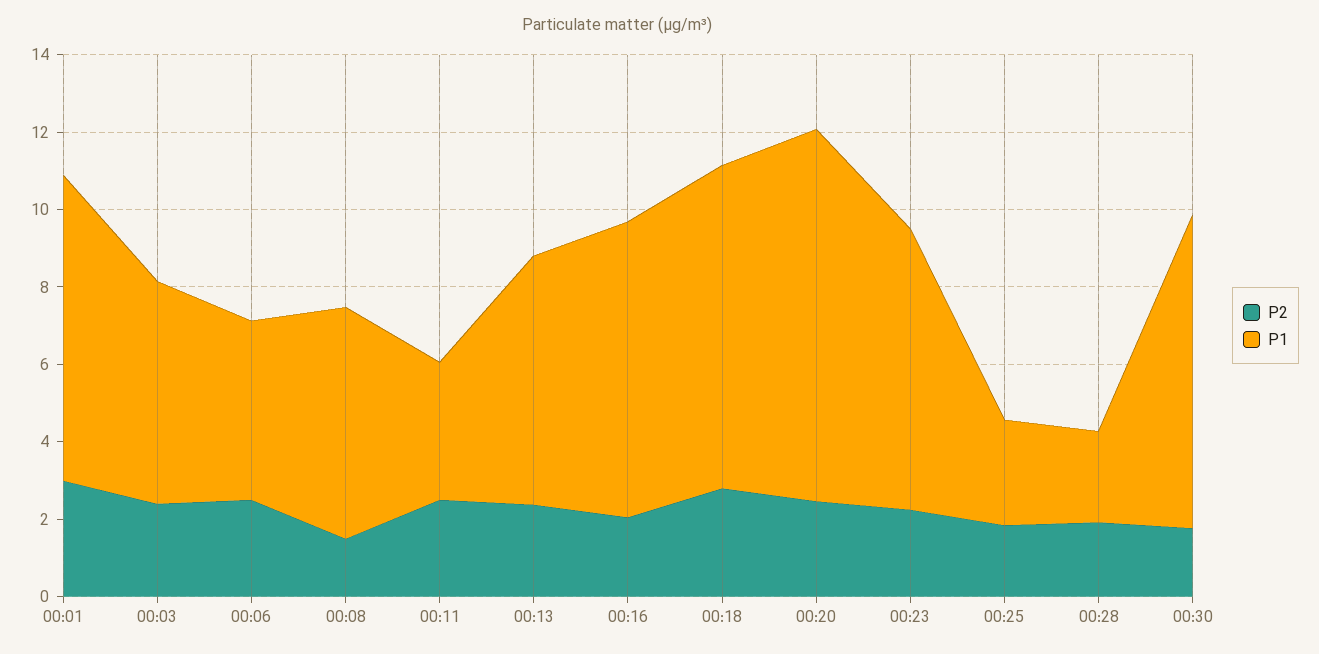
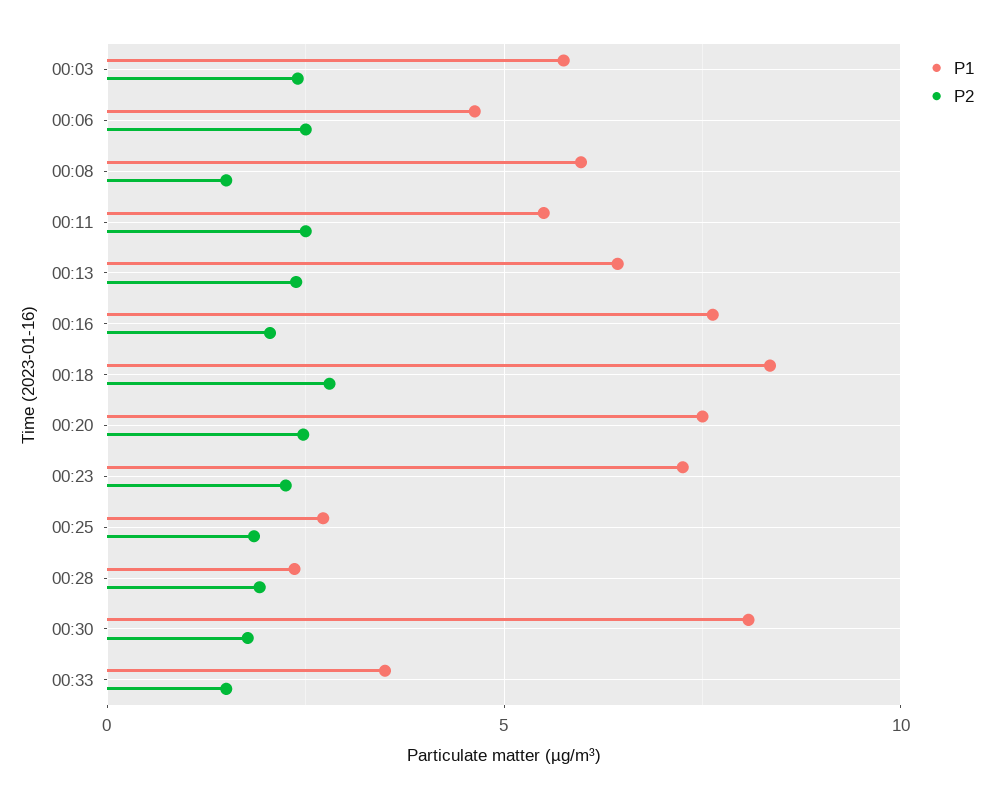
P2, 00:01: 3 -> none
P1, 00:01: 8 -> none
P1, 00:11: 3.5 -> 5.5
P1, 00:20: 9.5 -> 7.5
P1, 00:33: none -> 3.5
P2, 00:33: none -> 1.5

